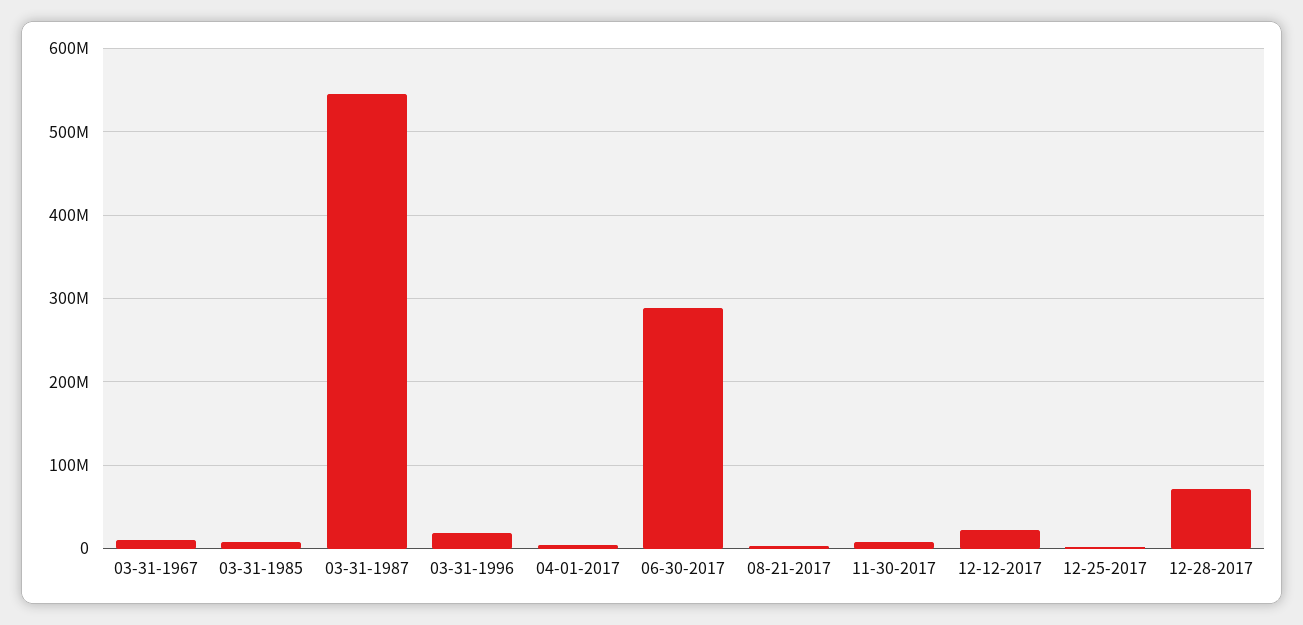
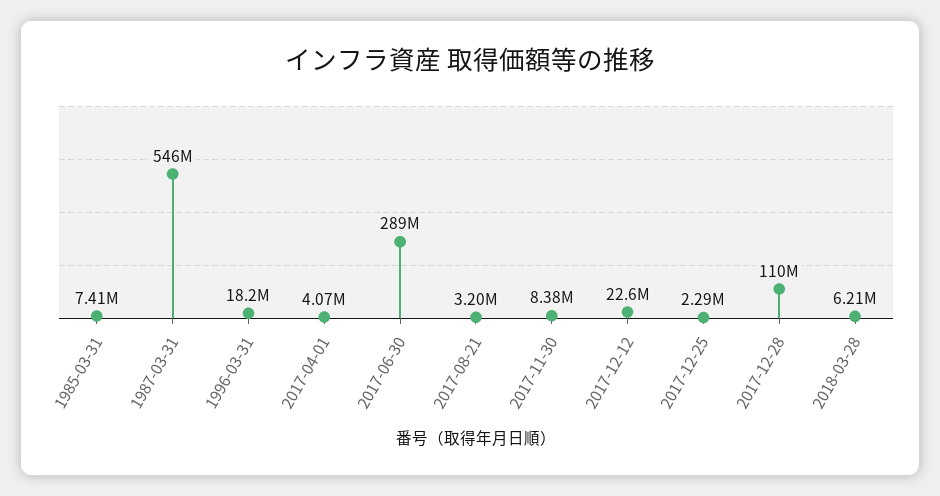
03-31-1967: 10000000 -> none
12-28-2017: 70000000 -> 110000000
2018-03-28: none -> 6210000

